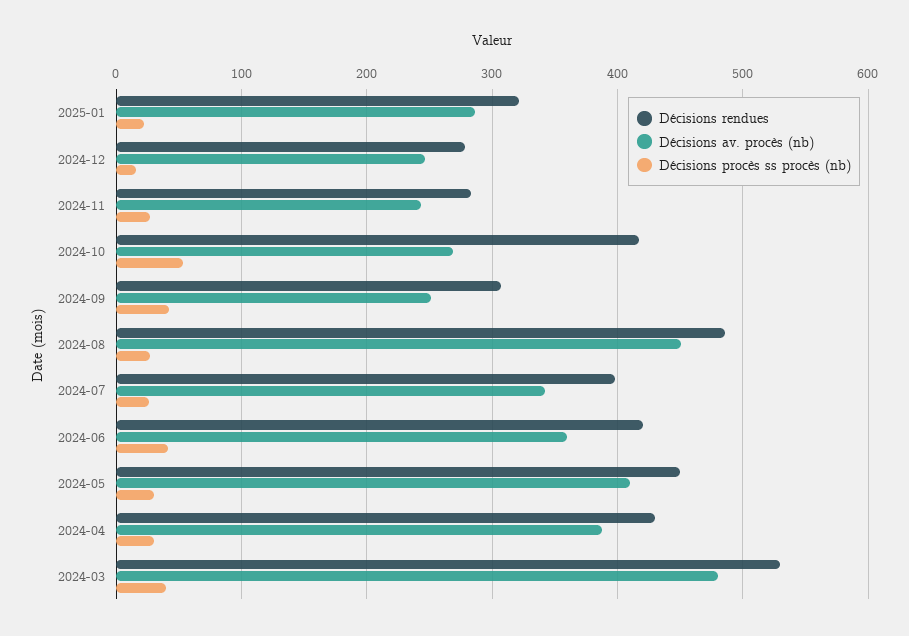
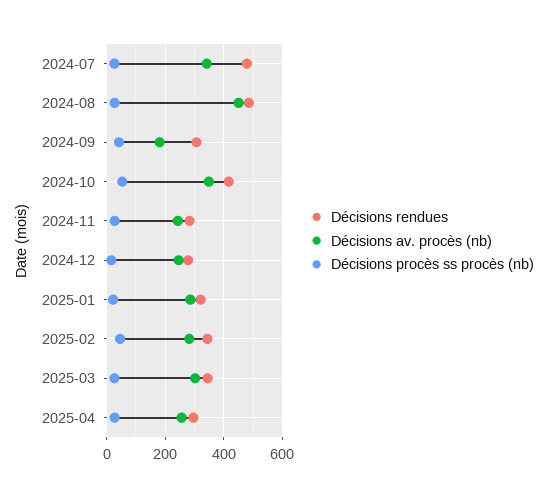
Décisions av. procès (nb), 2024-10: 270 -> 350
Décisions av. procès (nb), 2024-09: 250 -> 175
Décisions rendues, 2024-07: 400 -> 475
Décisions rendues, 2024-06: 420 -> none
Décisions av. procès (nb), 2024-06: 360 -> none
Décisions procès ss procès (nb), 2024-06: 40 -> none
Décisions rendues, 2024-05: 450 -> none
Décisions av. procès (nb), 2024-05: 410 -> none
Décisions procès ss procès (nb), 2024-05: 30 -> none
Décisions rendues, 2024-04: 430 -> none
Décisions av. procès (nb), 2024-04: 390 -> none
Décisions procès ss procès (nb), 2024-04: 30 -> none
Décisions rendues, 2024-03: 530 -> none
Décisions av. procès (nb), 2024-03: 480 -> none
Décisions procès ss procès (nb), 2024-03: 40 -> none
Décisions rendues, 2025-02: none -> 350
Décisions av. procès (nb), 2025-02: none -> 275
Décisions procès ss procès (nb), 2025-02: none -> 50
Décisions rendues, 2025-03: none -> 350
Décisions av. procès (nb), 2025-03: none -> 300
Décisions procès ss procès (nb), 2025-03: none -> 25
Décisions rendues, 2025-04: none -> 300
Décisions av. procès (nb), 2025-04: none -> 250
Décisions procès ss procès (nb), 2025-04: none -> 25

